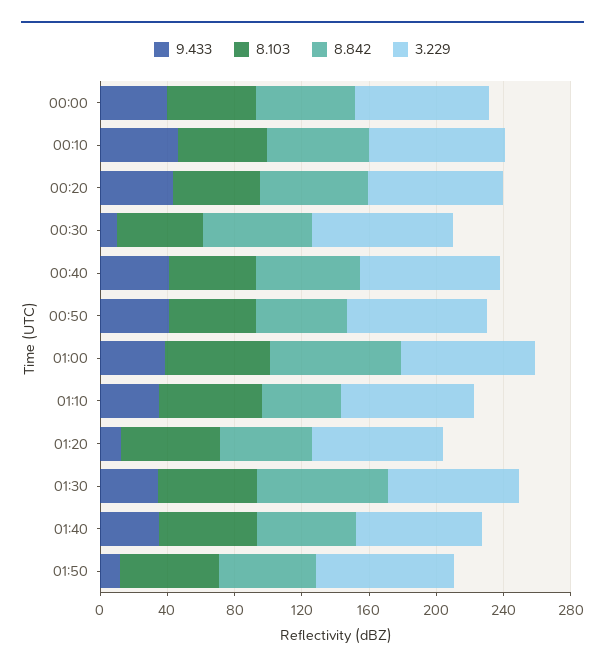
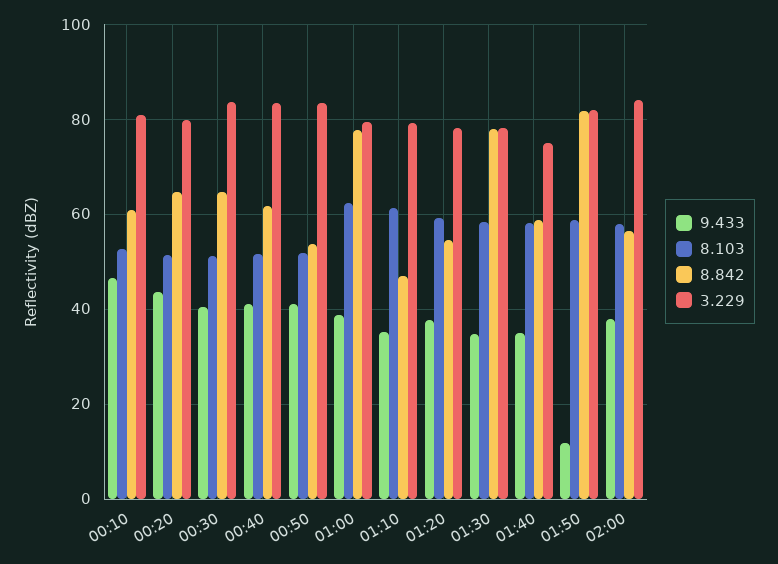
9.433, 00:00: 40 -> none
8.103, 00:00: 50 -> none
8.842, 00:00: 60 -> none
3.229, 00:00: 80 -> none
9.433, 00:30: 10 -> 40
9.433, 01:20: 10 -> 38
8.842, 01:50: 60 -> 82
9.433, 02:00: none -> 38
8.103, 02:00: none -> 58
8.842, 02:00: none -> 56
3.229, 02:00: none -> 84

